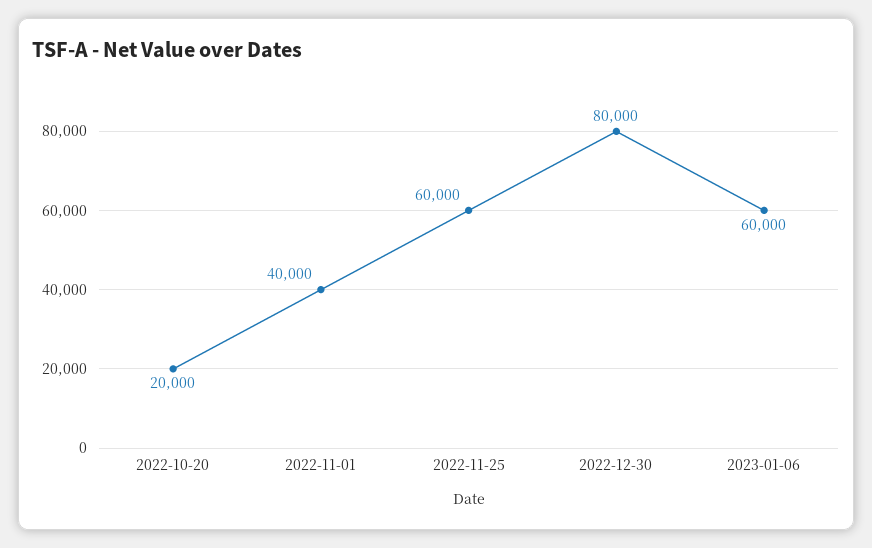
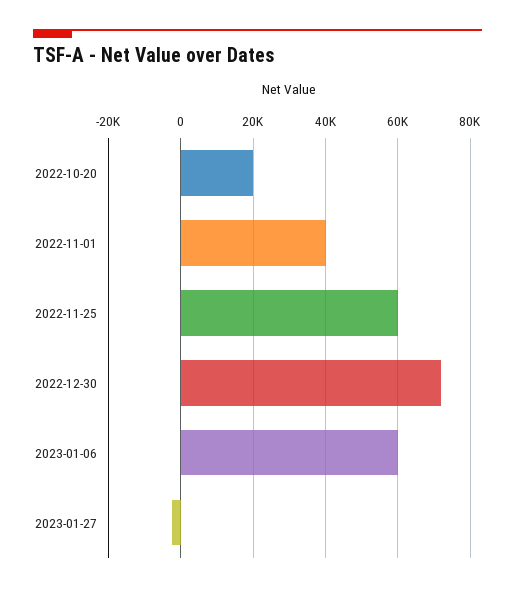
2022-12-30: 80000 -> 72000
2023-01-27: none -> -2000

